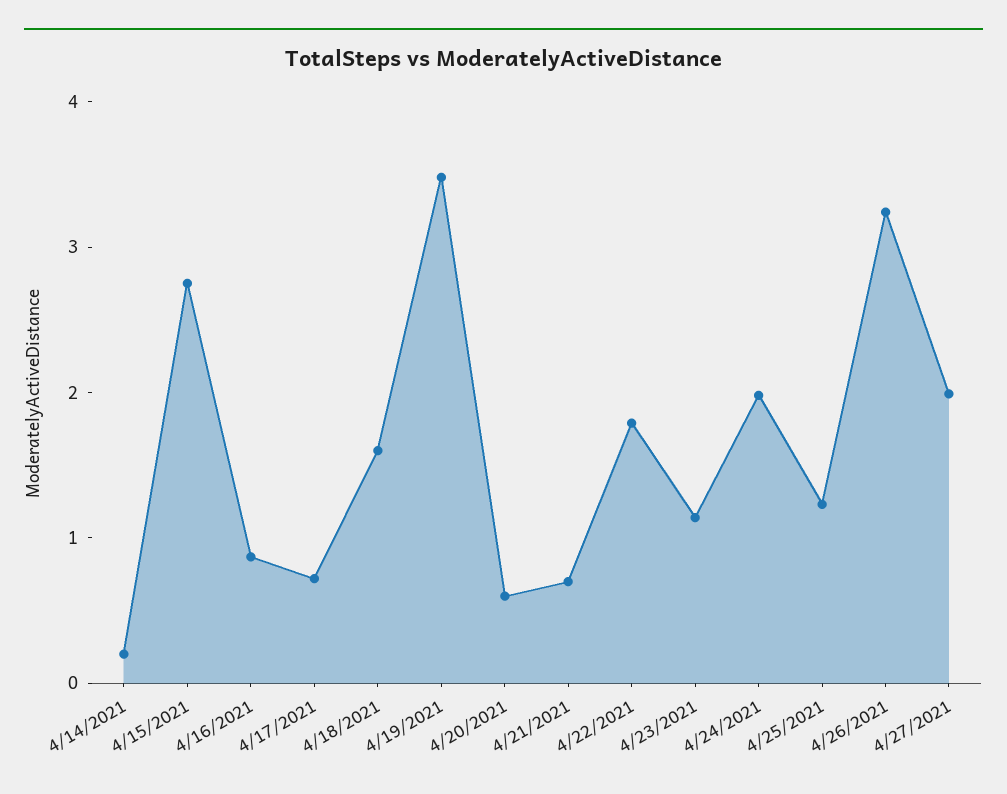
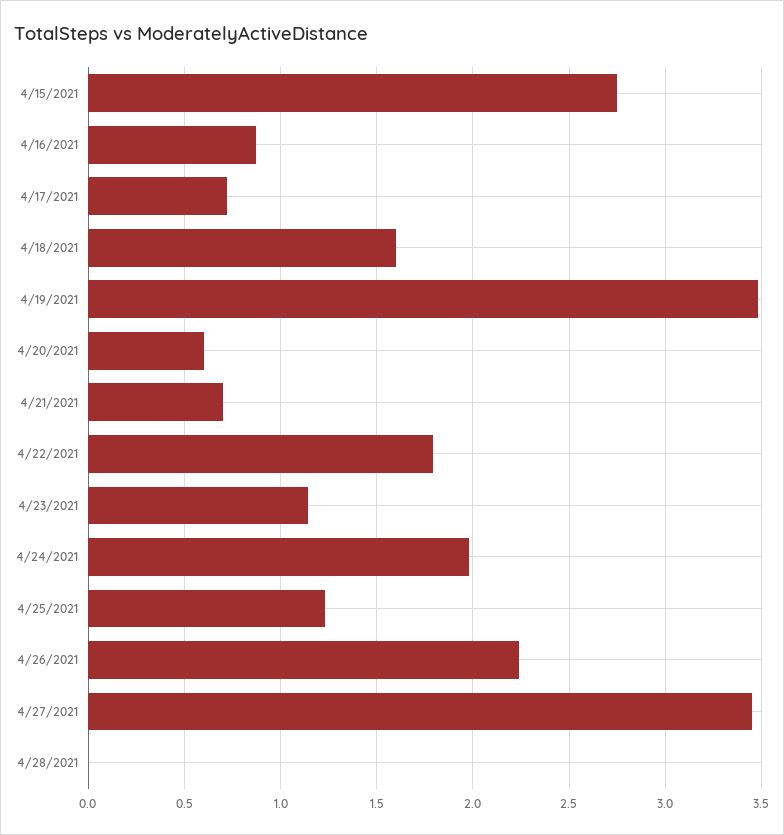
4/14/2021: 0.2 -> none
4/26/2021: 3.2 -> 2.25
4/27/2021: 2 -> 3.45
4/28/2021: none -> 0

